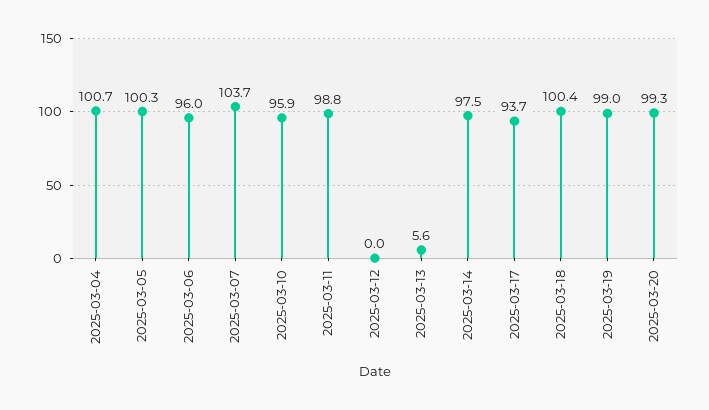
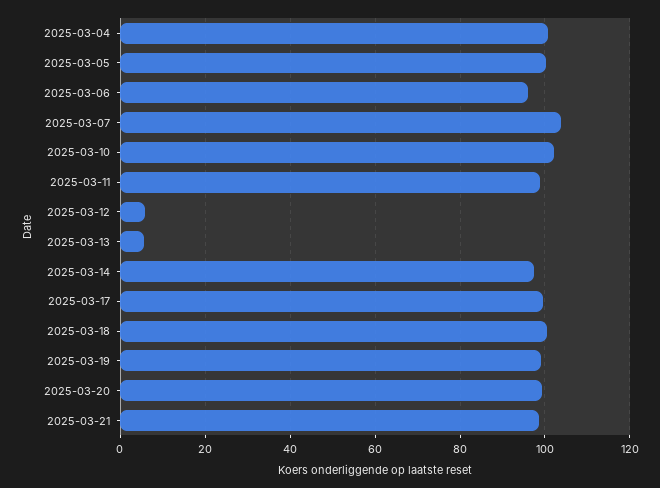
2025-03-10: 95.9 -> 102
2025-03-12: 0 -> 6
2025-03-17: 93.7 -> 100
2025-03-21: none -> 98

